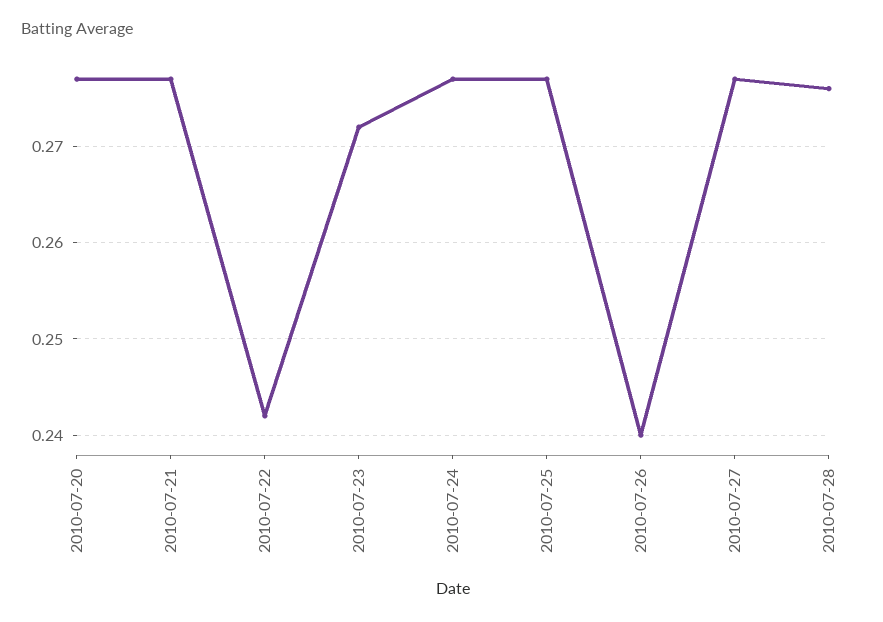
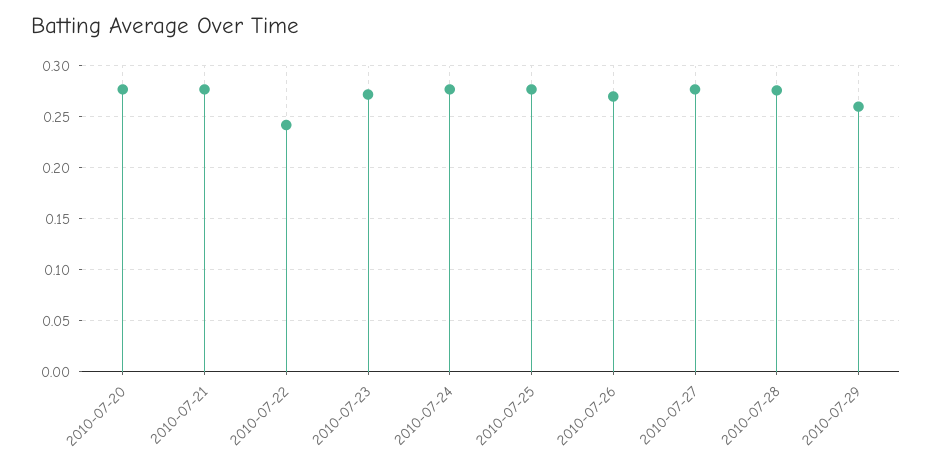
2010-07-26: 0.24 -> 0.27
2010-07-29: none -> 0.26

